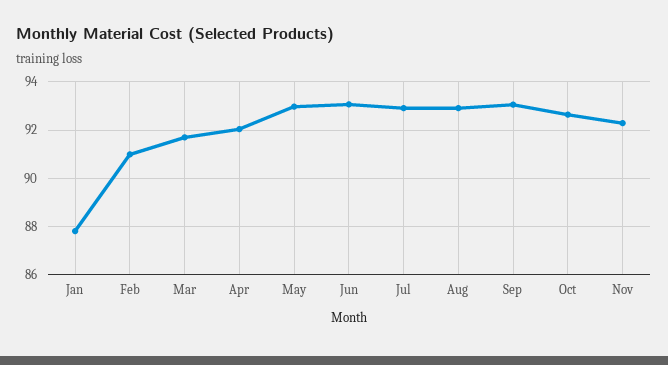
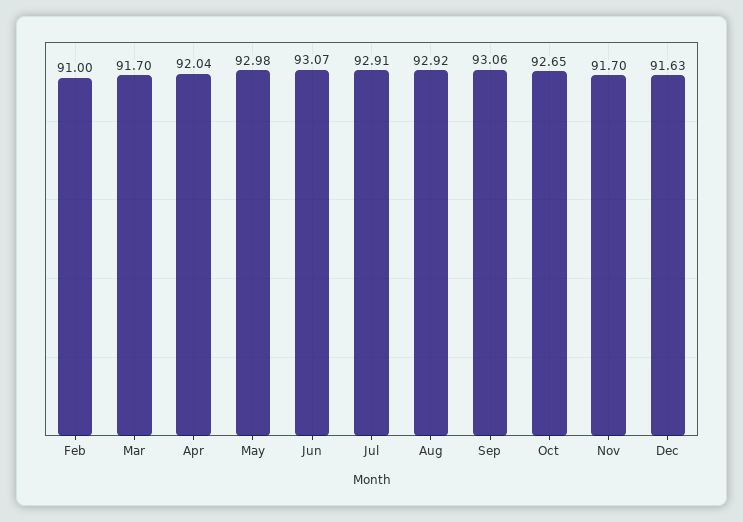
Jan: 87.75 -> none
Nov: 92.25 -> 91.7
Dec: none -> 91.63

